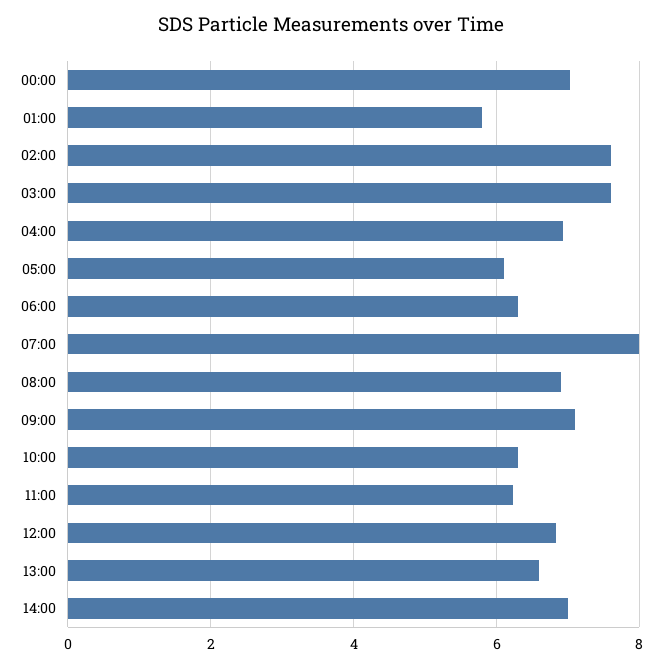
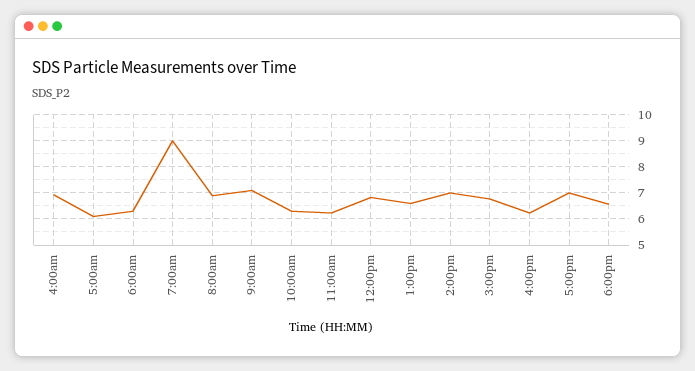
00:00: 7 -> none
01:00: 5.8 -> none
02:00: 7.6 -> none
03:00: 7.6 -> none
07:00: 8 -> 9
3:00pm: none -> 6.75
4:00pm: none -> 6.25
5:00pm: none -> 7
6:00pm: none -> 6.5

